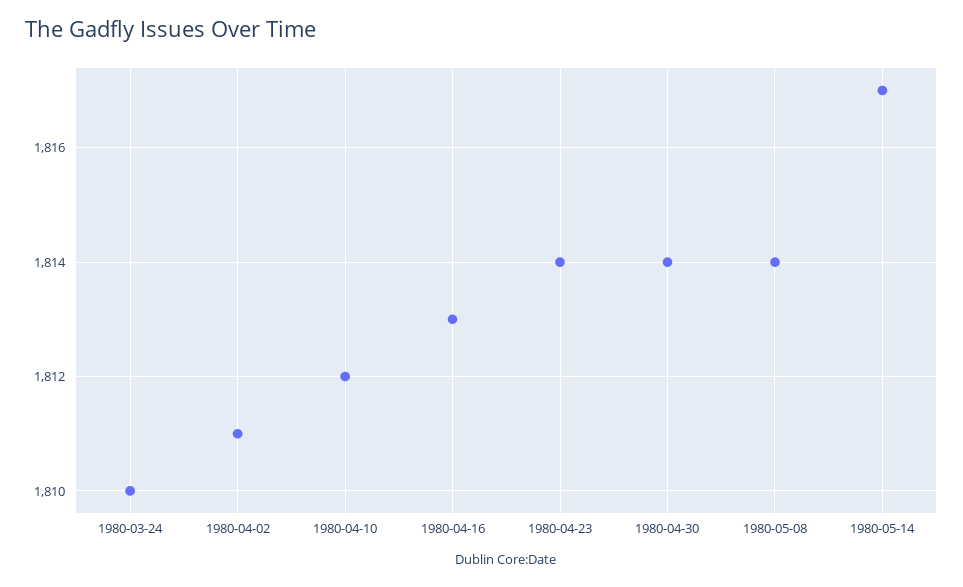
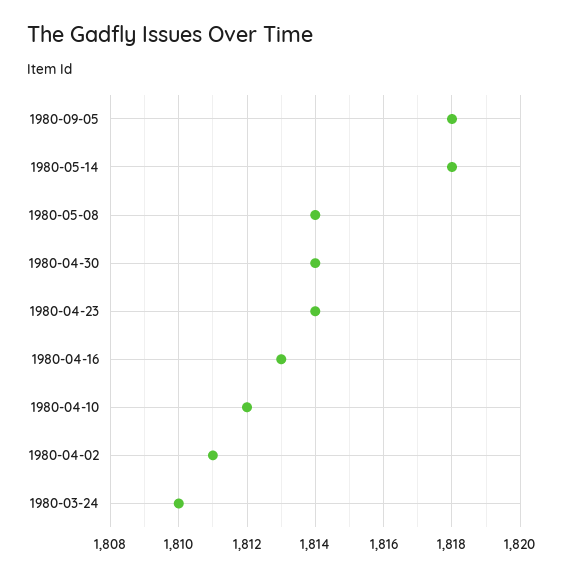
1980-05-14: 1817 -> 1818
1980-09-05: none -> 1818

